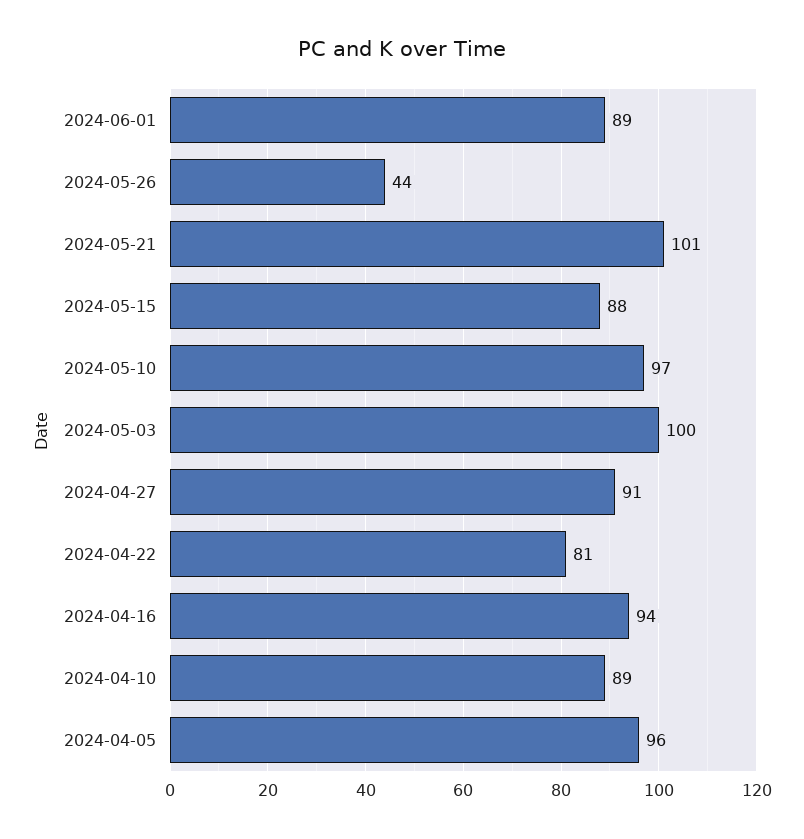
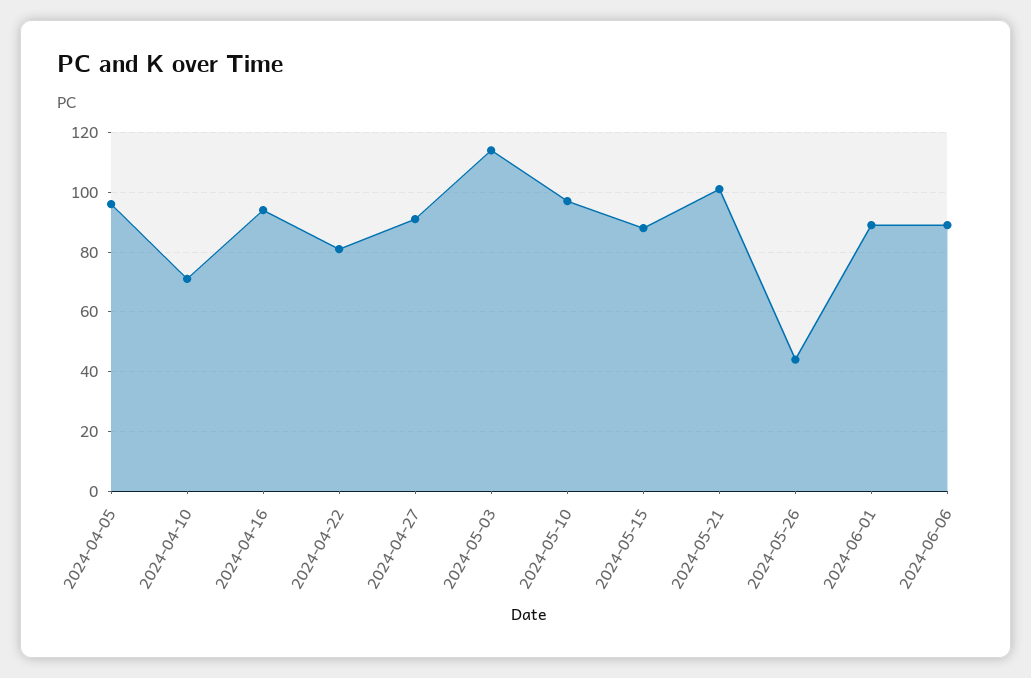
2024-05-03: 100 -> 115
2024-04-10: 89 -> 70
2024-06-06: none -> 90

